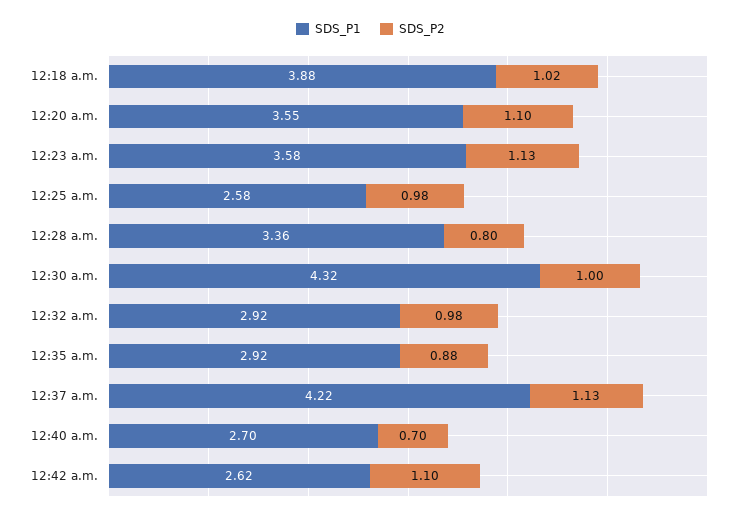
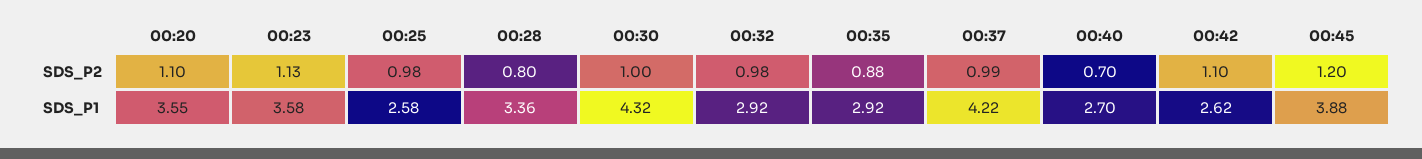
SDS_P1, 12:18 a.m.: 3.88 -> none
SDS_P2, 12:18 a.m.: 1.02 -> none
SDS_P2, 12:37 a.m.: 1.13 -> 0.99
SDS_P2, 00:45: none -> 1.2
SDS_P1, 00:45: none -> 3.88

